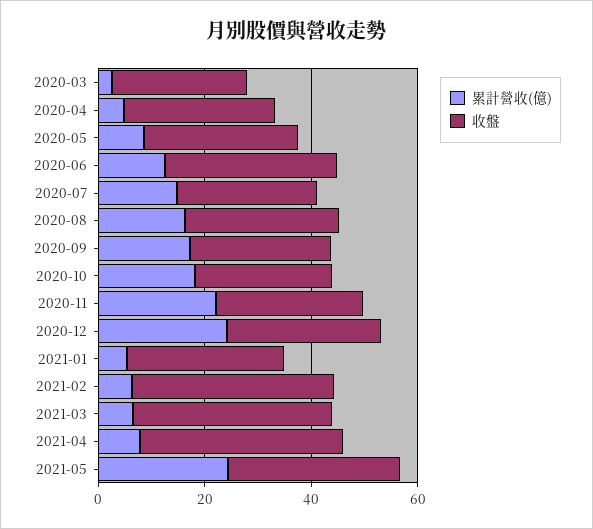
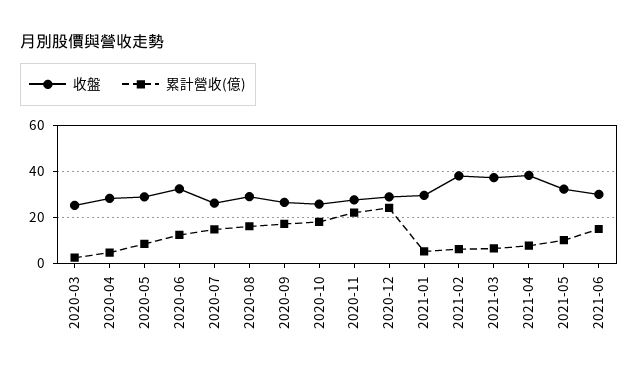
累計營收(億), 2021-05: 25 -> 10
收盤, 2021-06: none -> 30
累計營收(億), 2021-06: none -> 15

